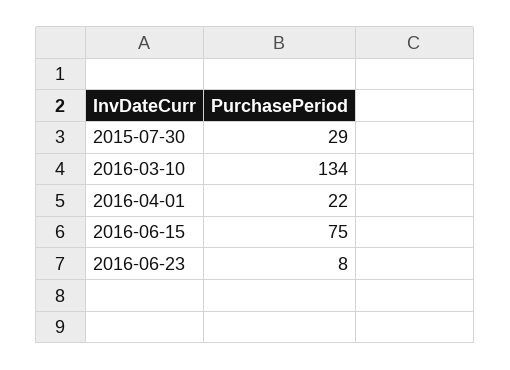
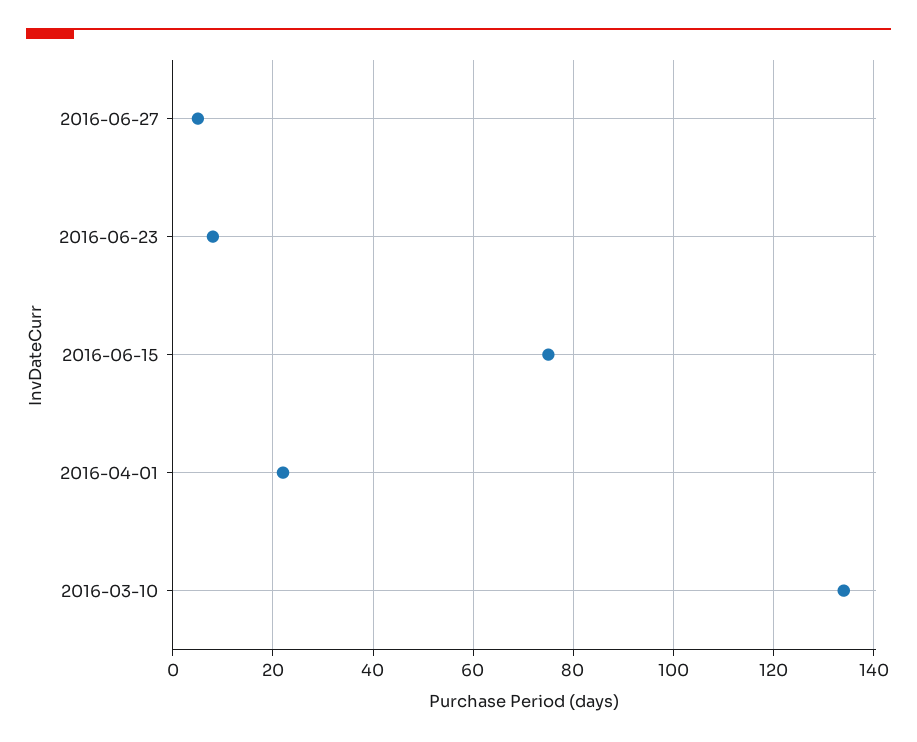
2015-07-30: 29 -> none
2016-06-27: none -> 5

